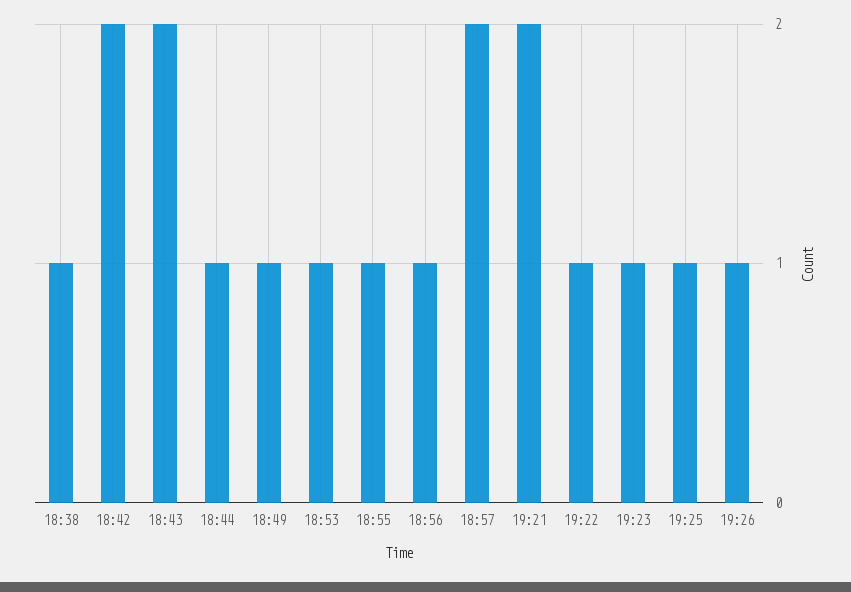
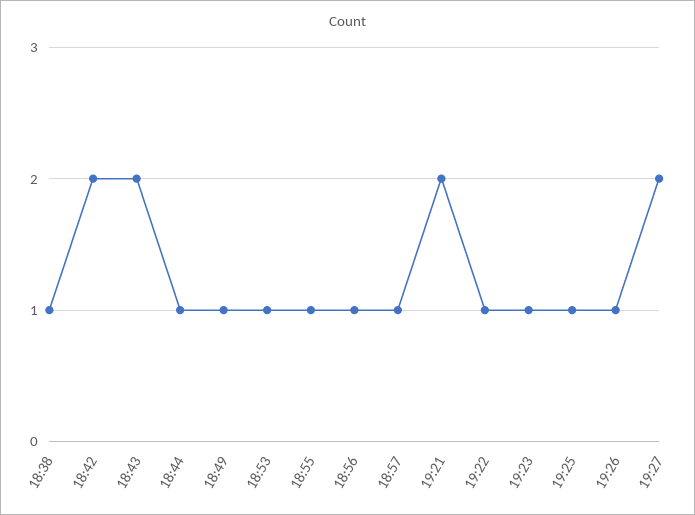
18:57: 2 -> 1
19:27: none -> 2

